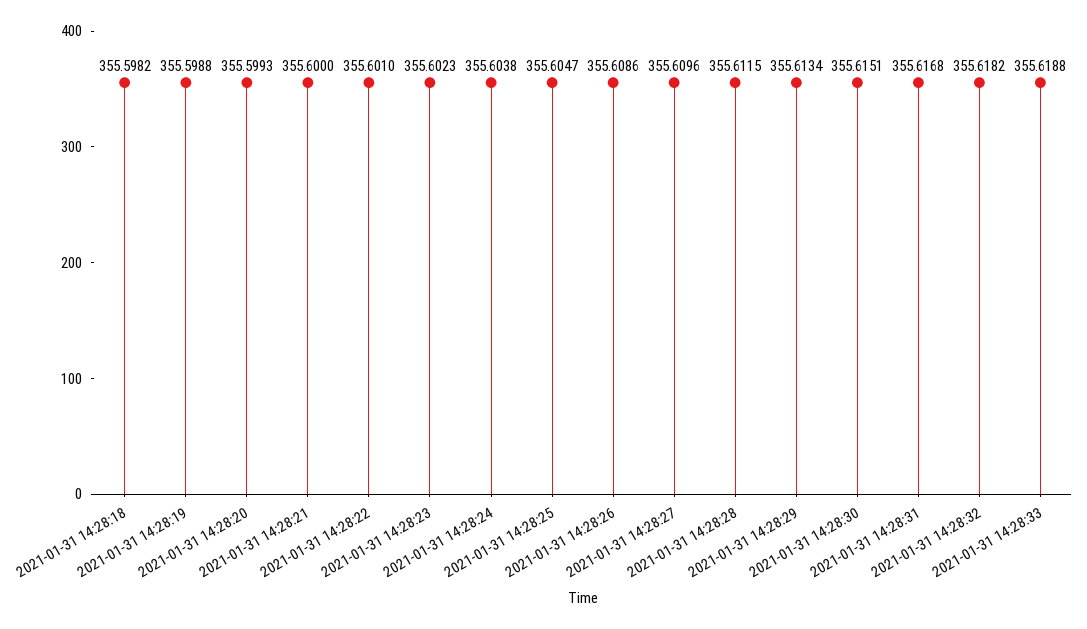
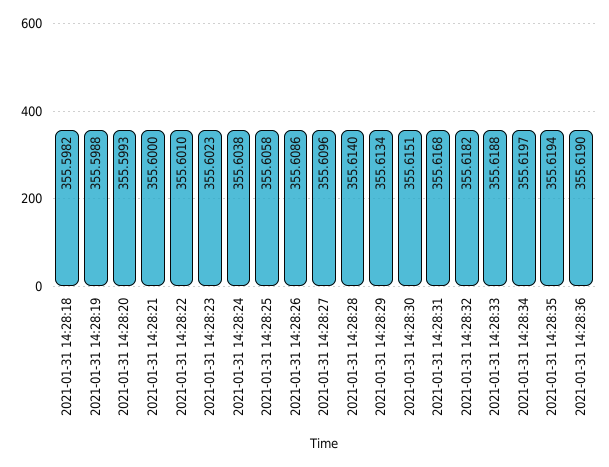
2021-01-31 14:28:25: 355.6047 -> 355.6058
2021-01-31 14:28:28: 355.6115 -> 355.614
2021-01-31 14:28:34: none -> 355.6197
2021-01-31 14:28:35: none -> 355.6194
2021-01-31 14:28:36: none -> 355.619

